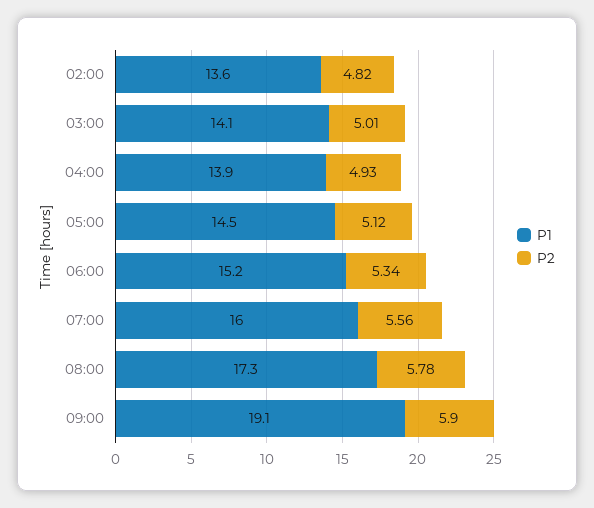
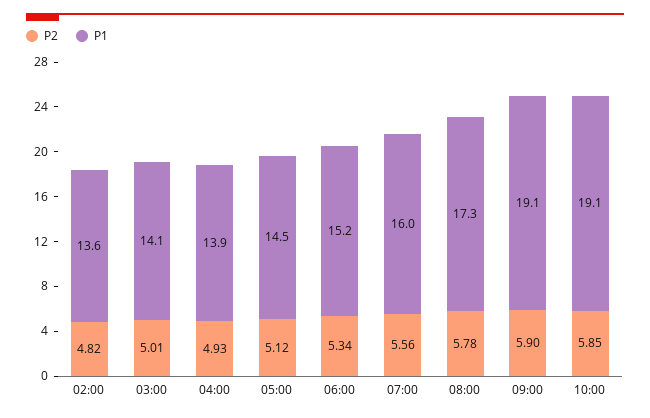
P2, 10:00: none -> 5.85
P1, 10:00: none -> 19.1

